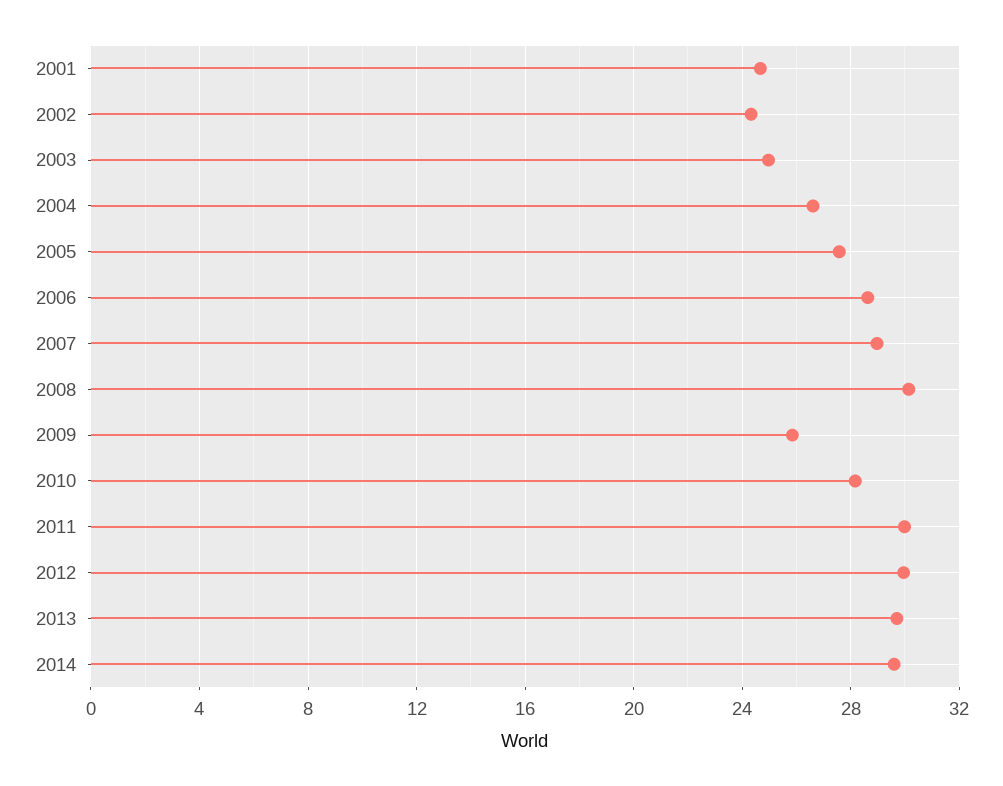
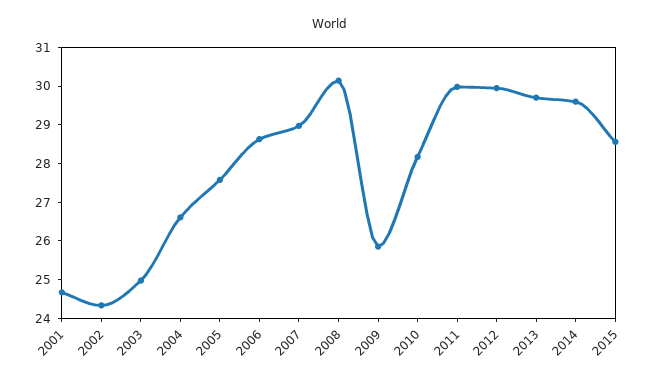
2015: none -> 28.5

